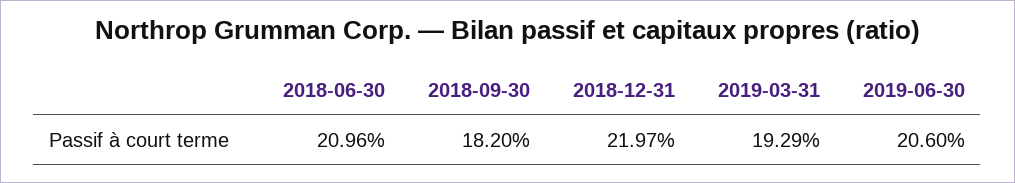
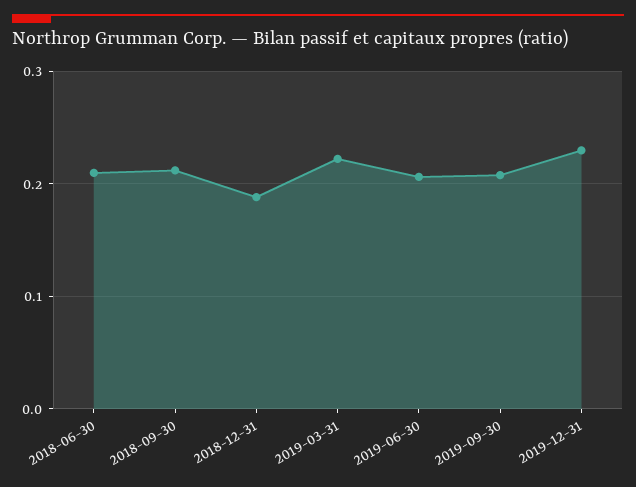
2018-09-30: 0.182 -> 0.21
2018-12-31: 0.2197 -> 0.19
2019-03-31: 0.1929 -> 0.22
2019-09-30: none -> 0.21
2019-12-31: none -> 0.23

